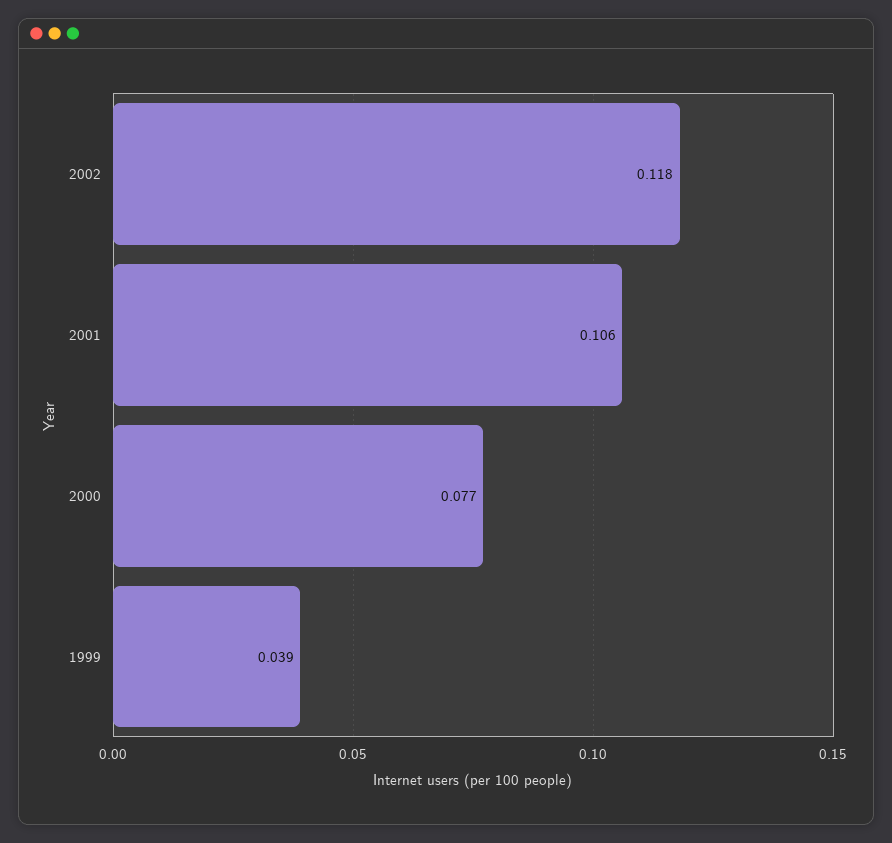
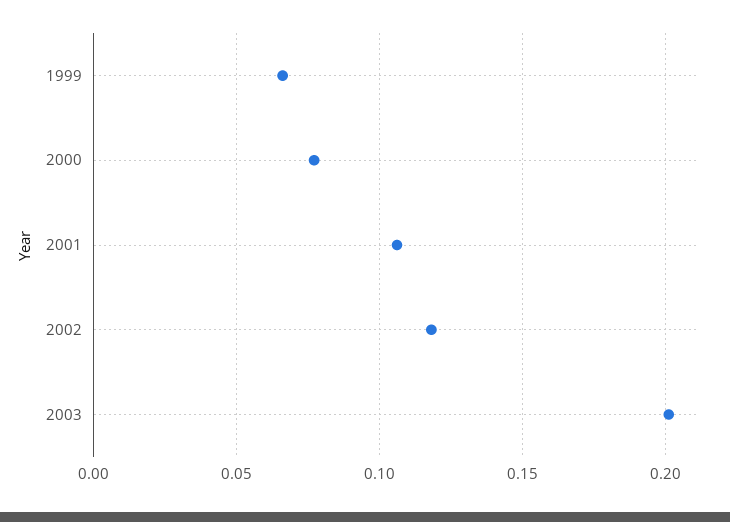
1999: 0.039 -> 0.065
2003: none -> 0.2

